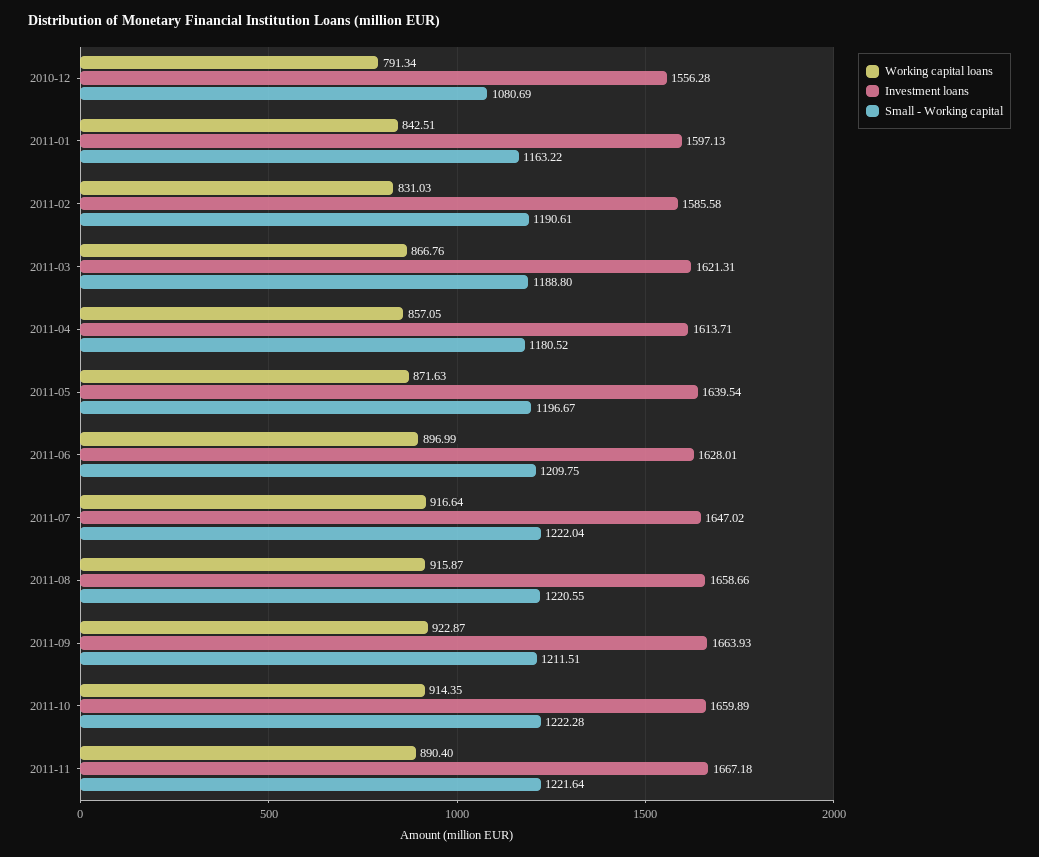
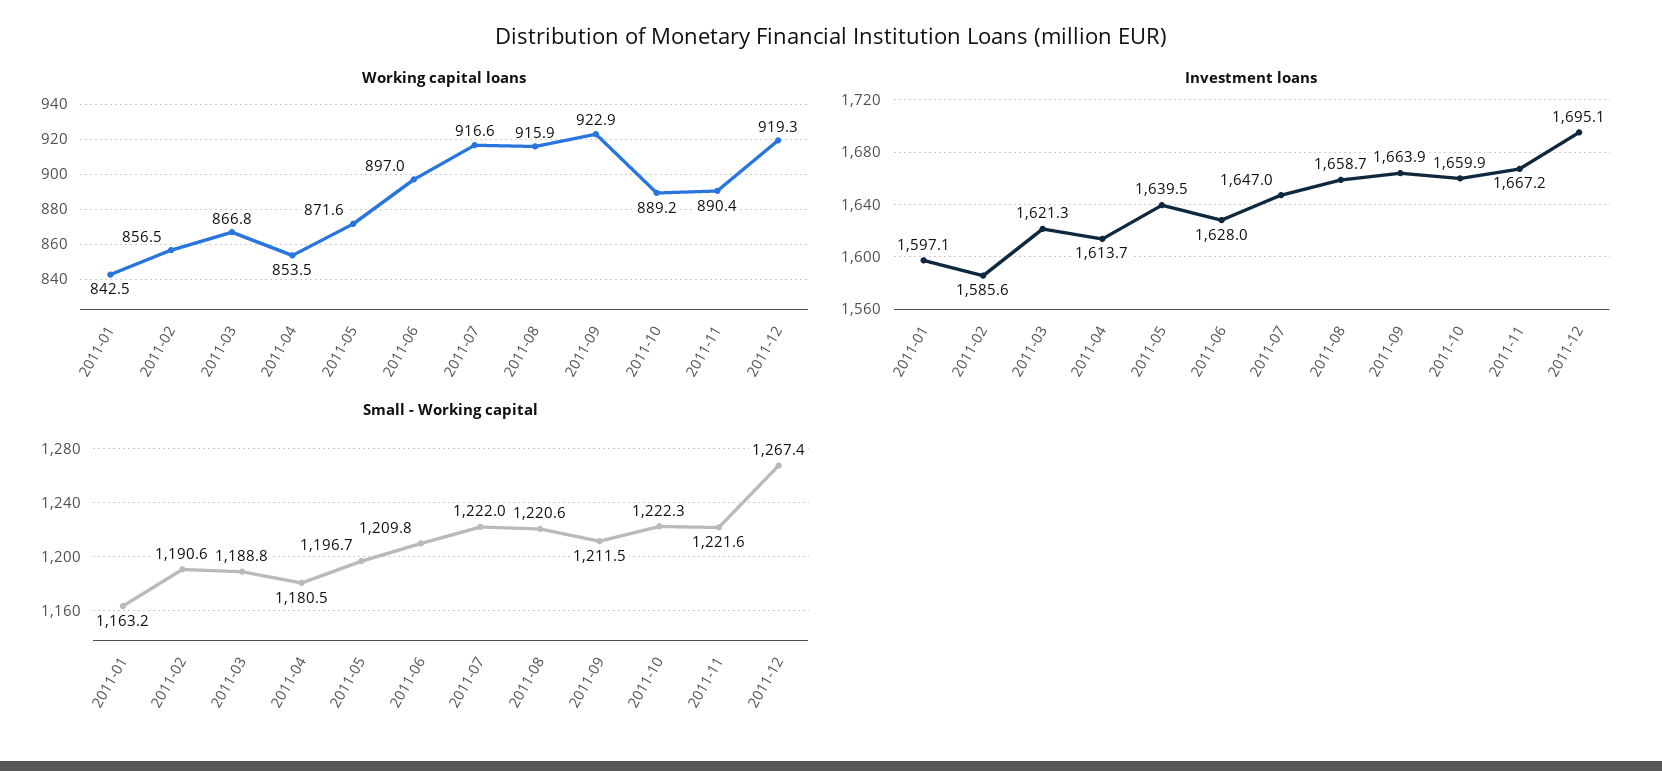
Working capital loans, 2010-12: 791.34 -> none
Investment loans, 2010-12: 1556.28 -> none
Small - Working capital, 2010-12: 1080.69 -> none
Working capital loans, 2011-02: 831.03 -> 856.5
Working capital loans, 2011-04: 857.05 -> 853.5
Working capital loans, 2011-10: 914.35 -> 889.2
Working capital loans, 2011-12: none -> 919.3
Investment loans, 2011-12: none -> 1695.1
Small - Working capital, 2011-12: none -> 1267.4

